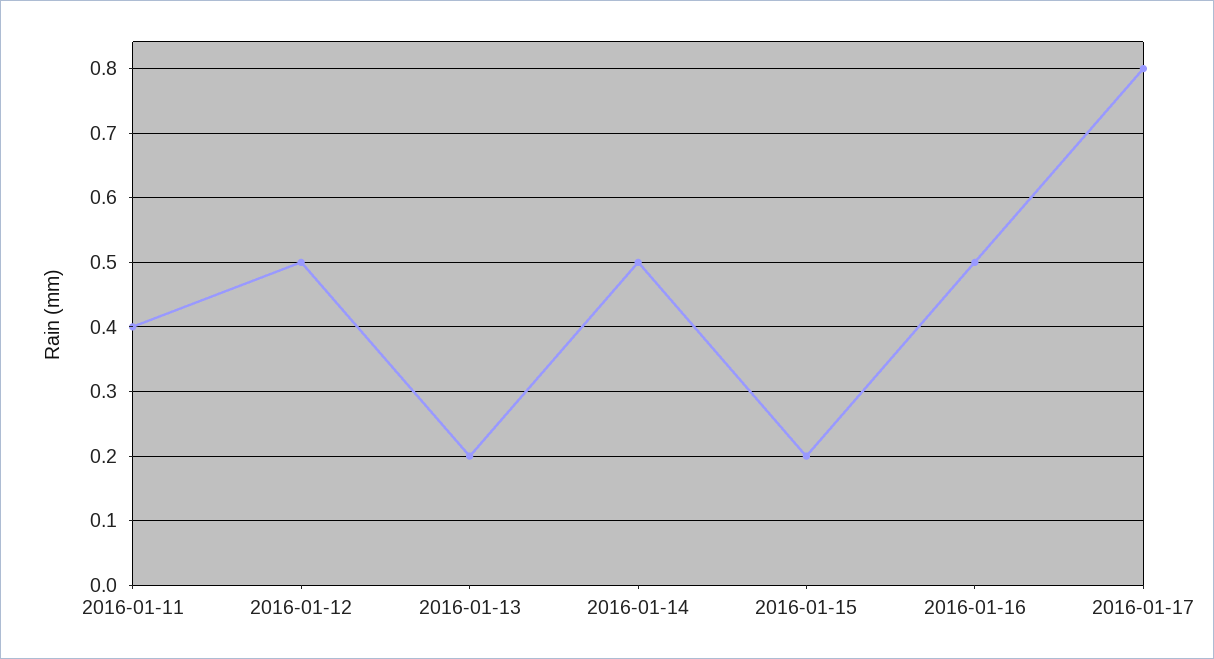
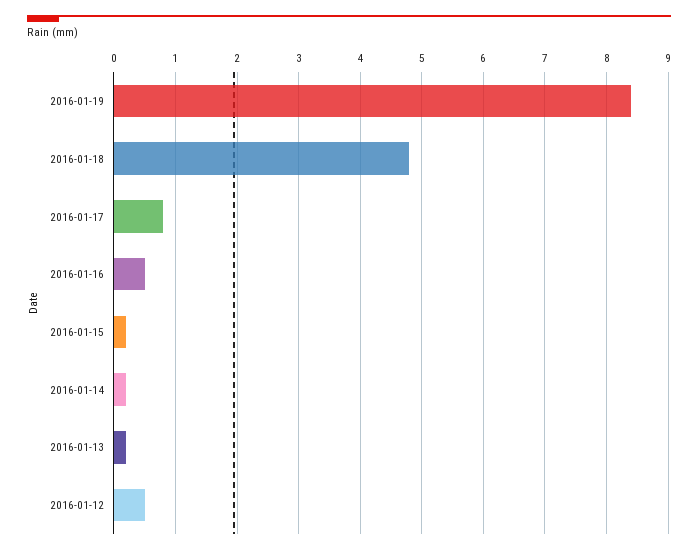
2016-01-11: 0.4 -> none
2016-01-14: 0.5 -> 0.2
2016-01-19: none -> 8.4
2016-01-18: none -> 4.8

